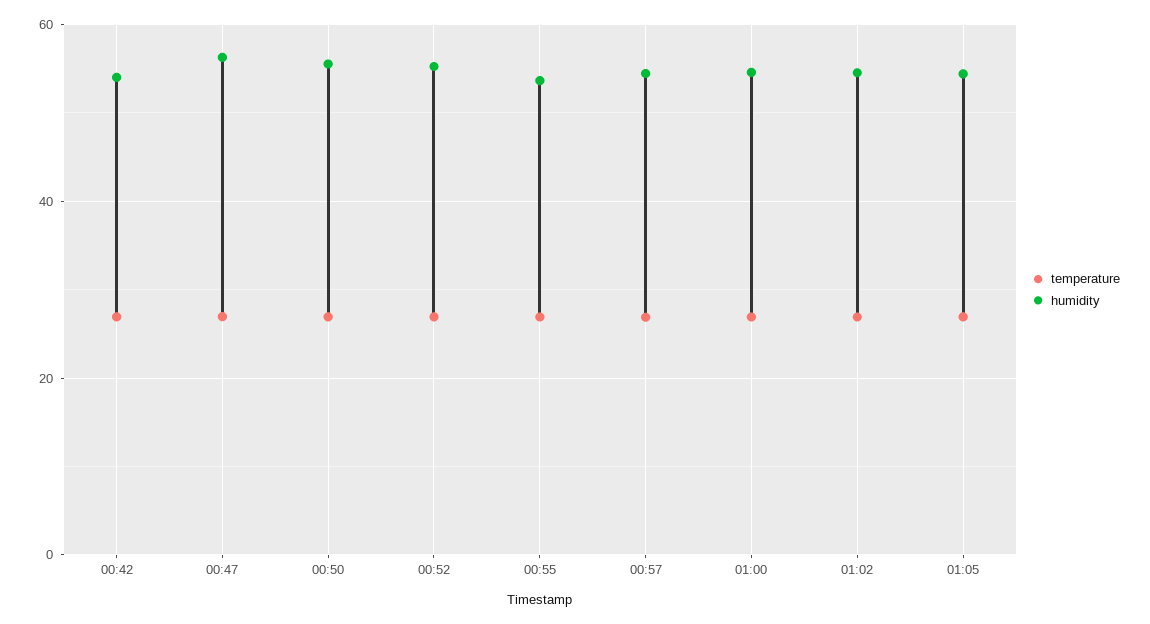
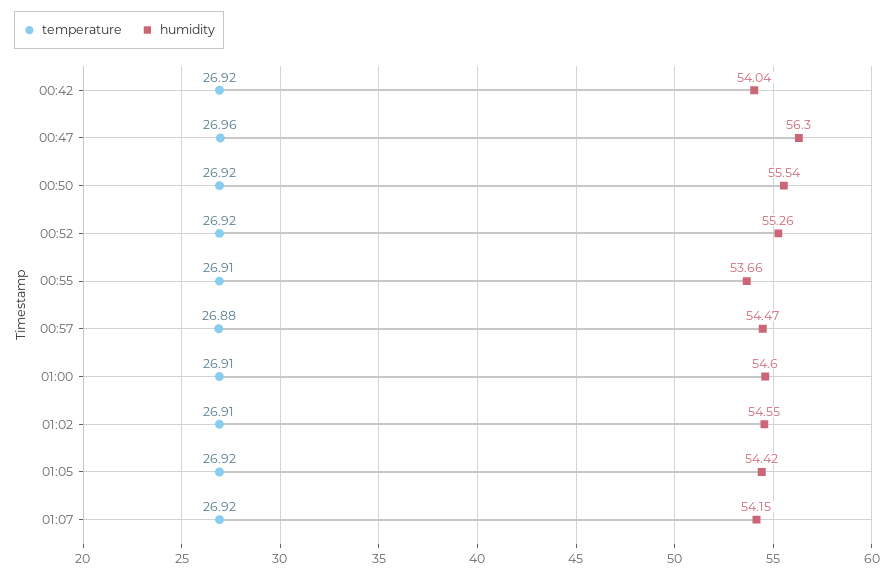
temperature, 01:07: none -> 26.92
humidity, 01:07: none -> 54.15

